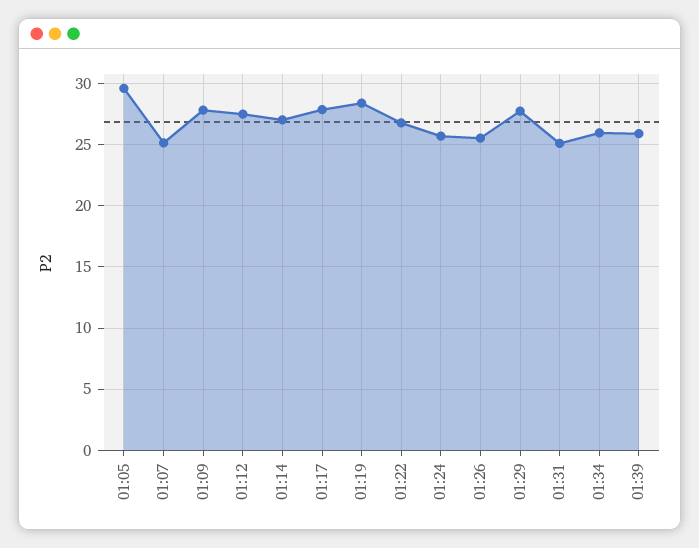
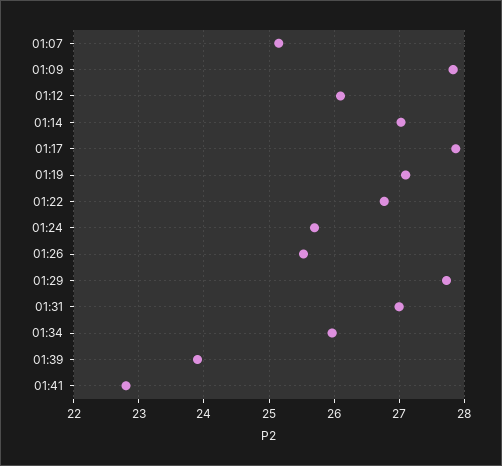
01:05: 29.5 -> none
01:12: 27.5 -> 26.1
01:19: 28.5 -> 27.1
01:31: 25 -> 27
01:39: 26 -> 23.9
01:41: none -> 22.8

